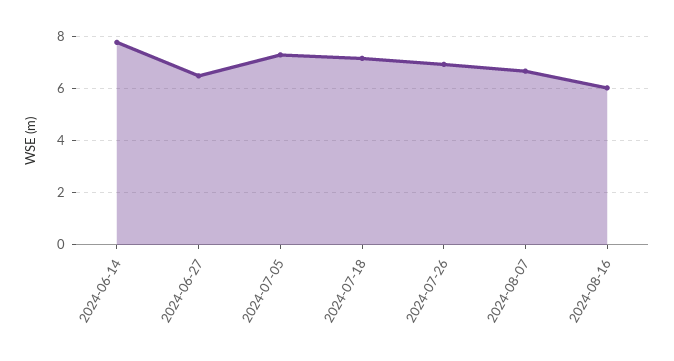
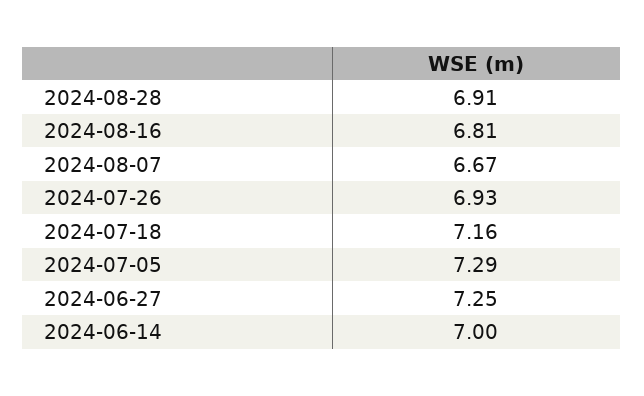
2024-06-14: 7.75 -> 7
2024-06-27: 6.5 -> 7.25
2024-08-16: 6 -> 6.81
2024-08-28: none -> 6.91

